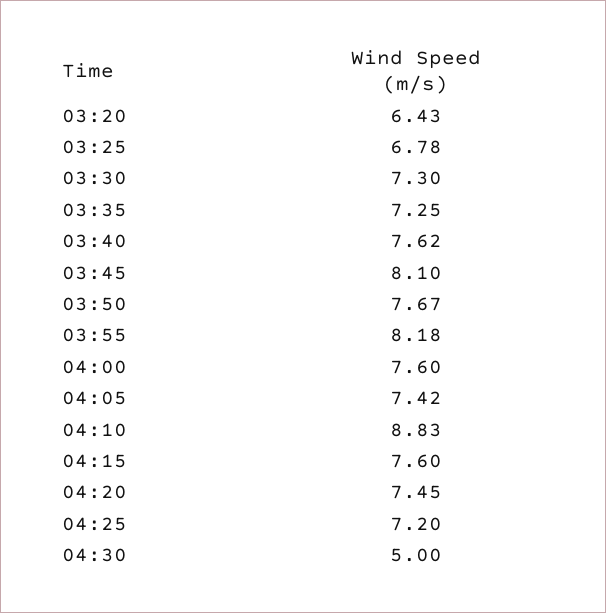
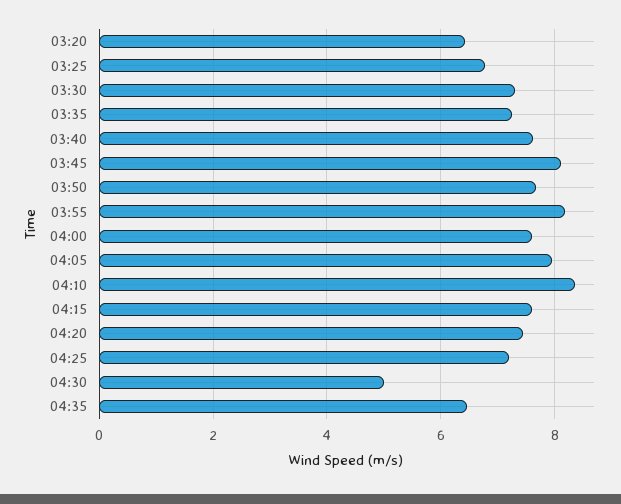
04:05: 7.42 -> 8
04:10: 8.83 -> 8.4
04:35: none -> 6.4

